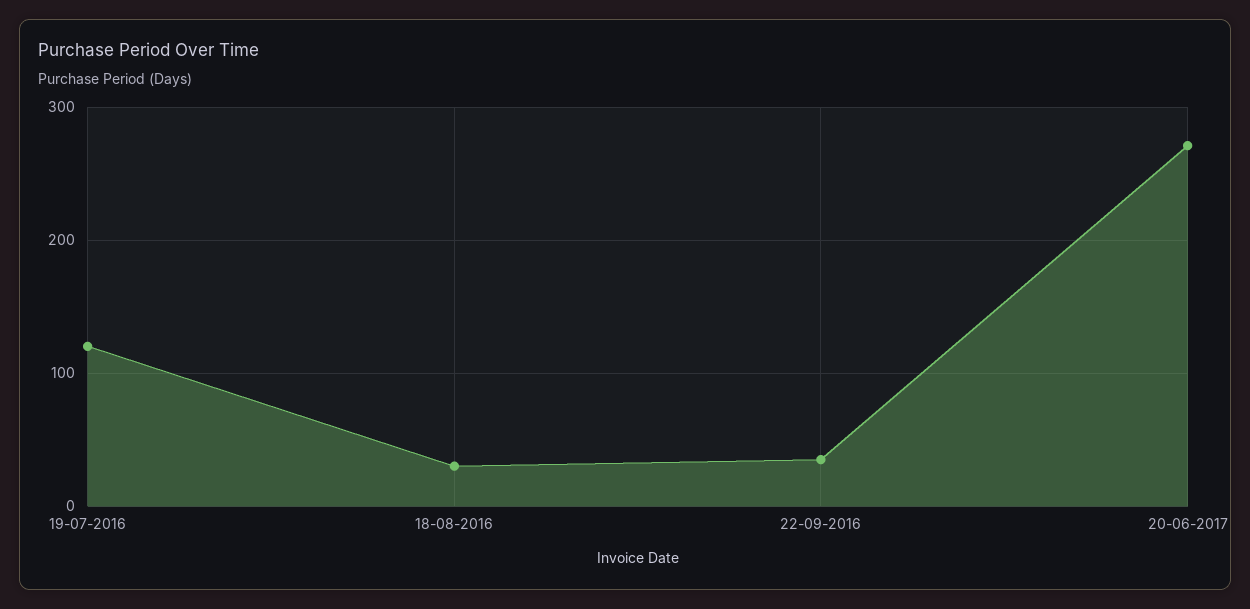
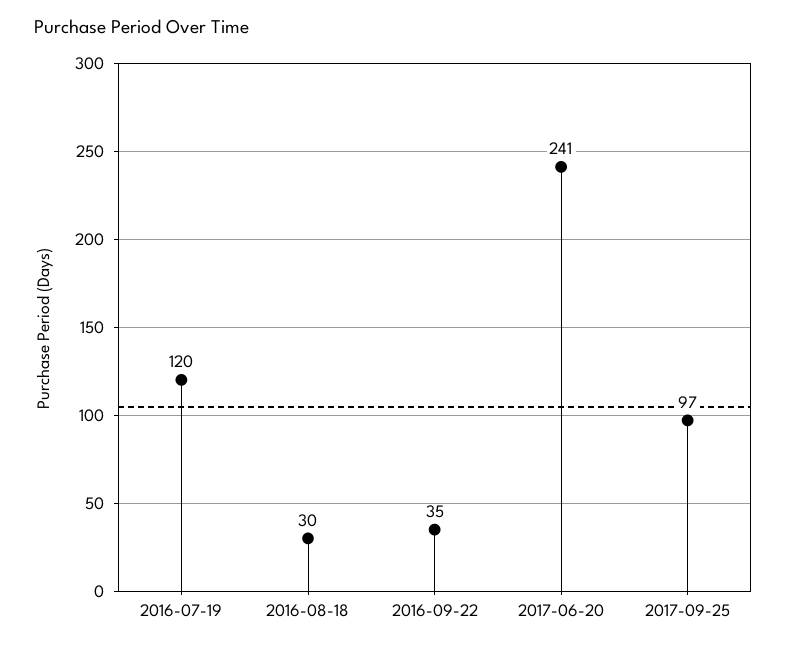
20-06-2017: 270 -> 241
2017-09-25: none -> 97

